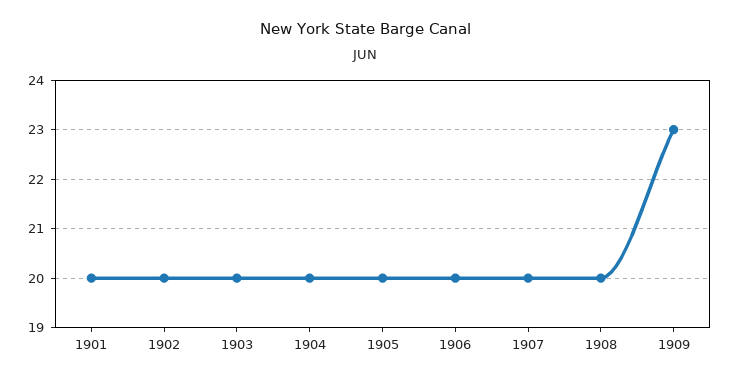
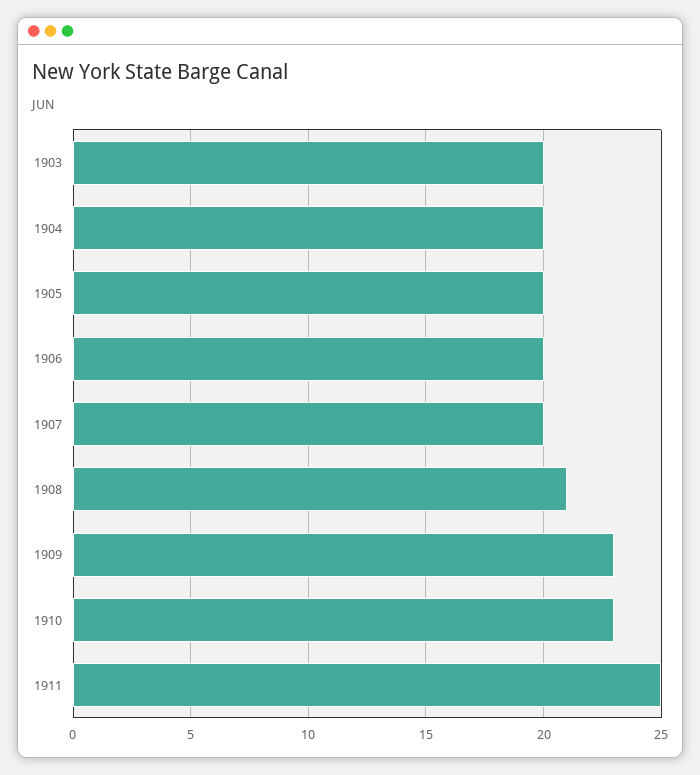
1901: 20 -> none
1902: 20 -> none
1908: 20 -> 21
1910: none -> 23
1911: none -> 25

